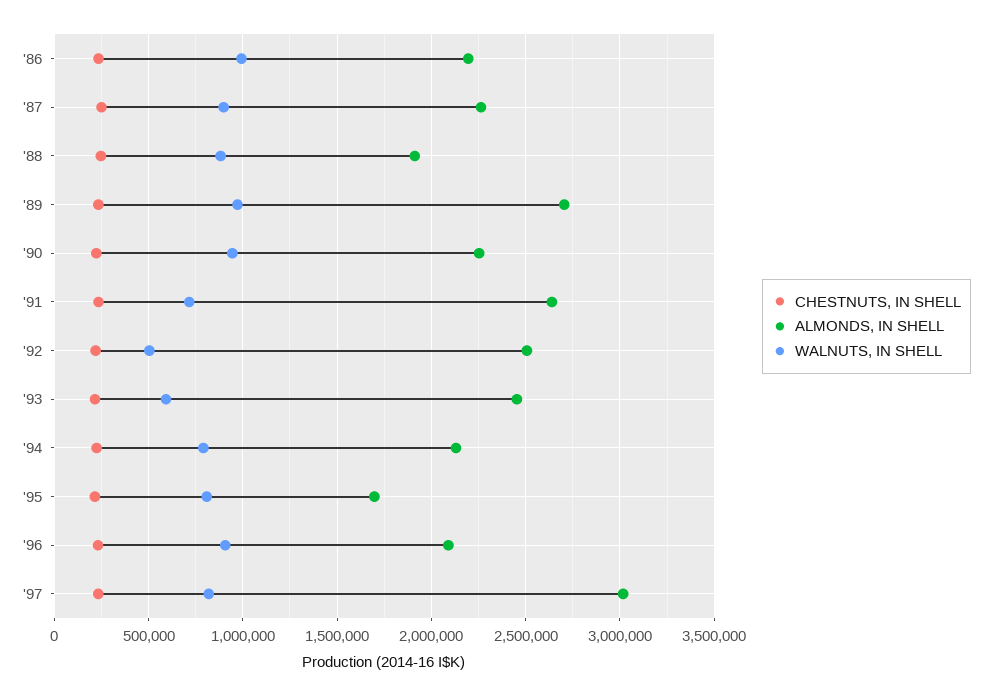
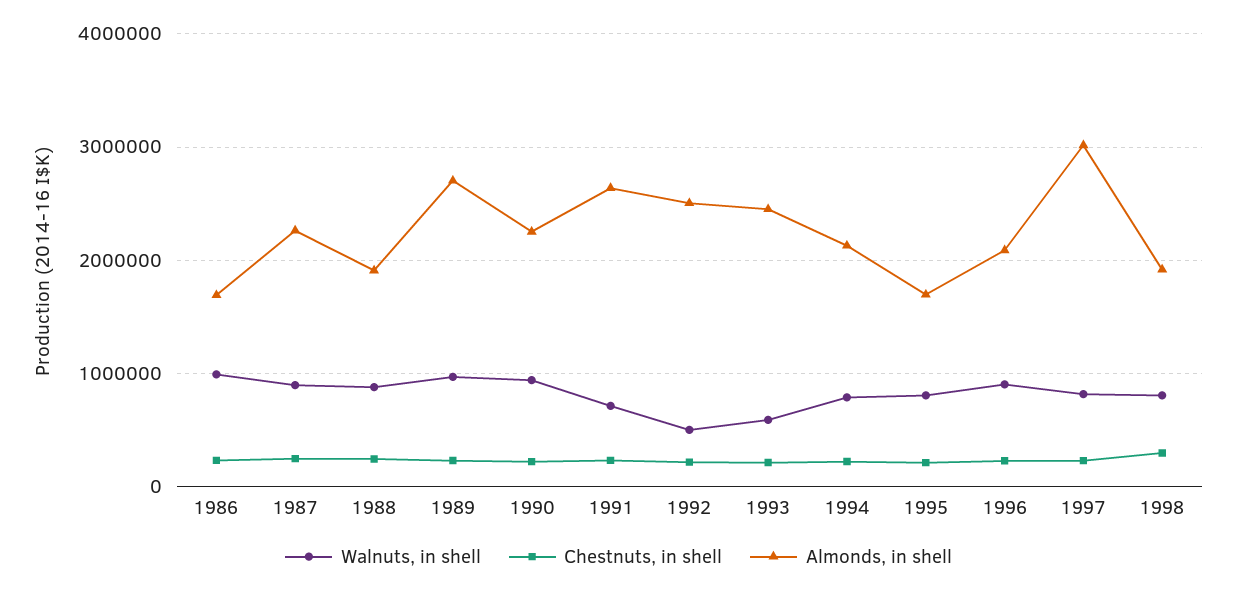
ALMONDS, IN SHELL, '86: 2200000 -> 1700000
WALNUTS, IN SHELL, 1998: none -> 800000
CHESTNUTS, IN SHELL, 1998: none -> 300000
ALMONDS, IN SHELL, 1998: none -> 1900000

